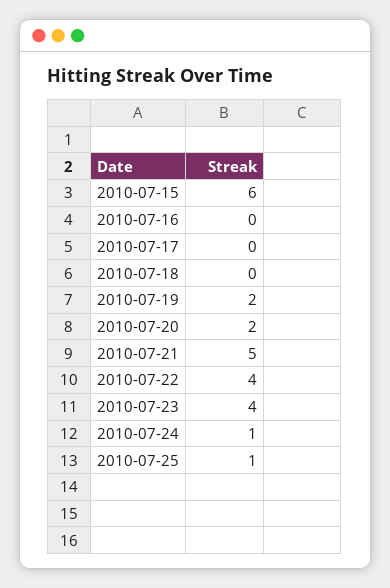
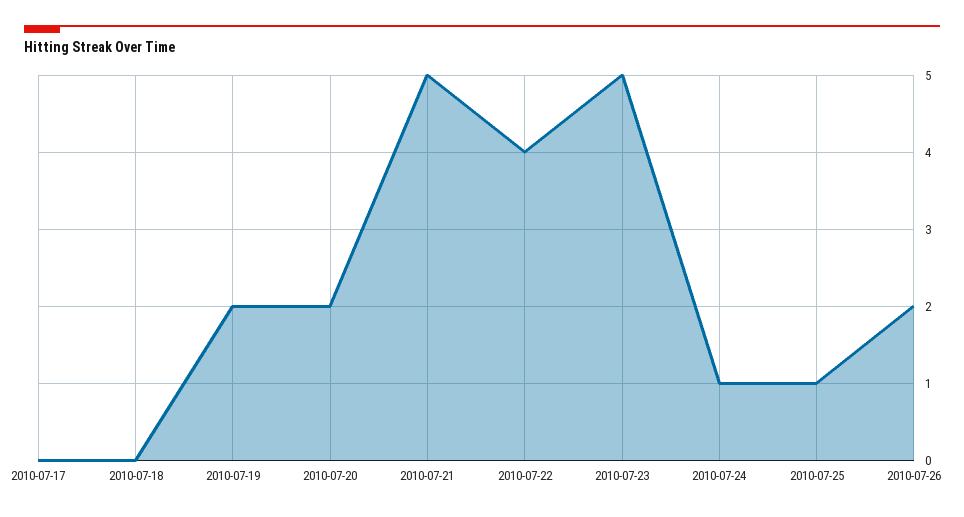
2010-07-15: 6 -> none
2010-07-16: 0 -> none
2010-07-23: 4 -> 5
2010-07-26: none -> 2

